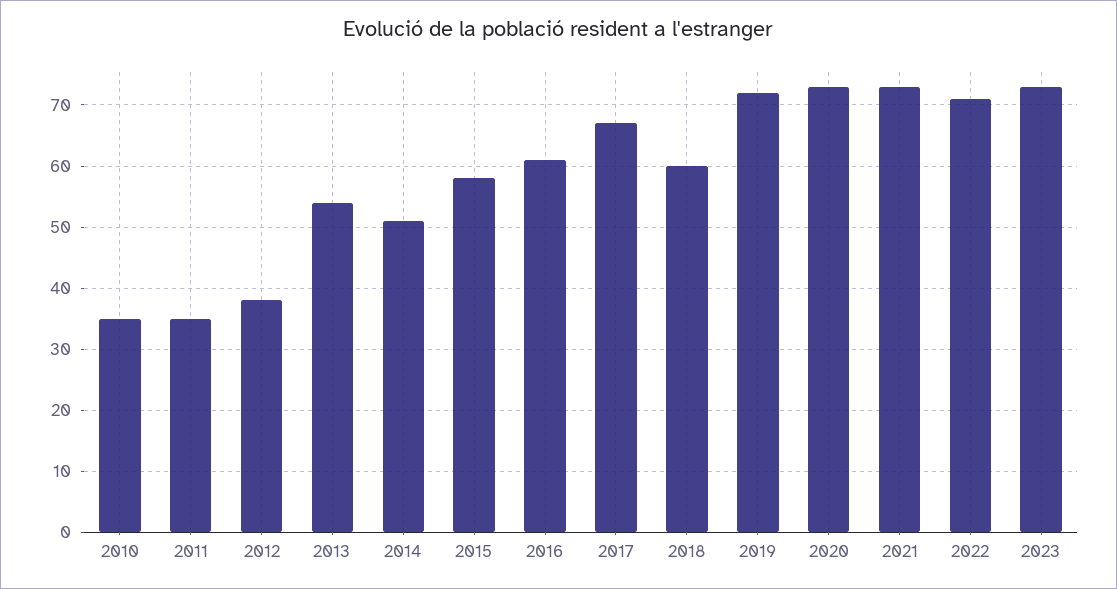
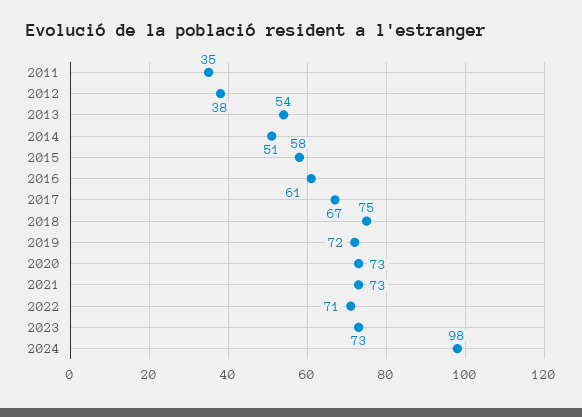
2010: 35 -> none
2018: 60 -> 75
2024: none -> 98

